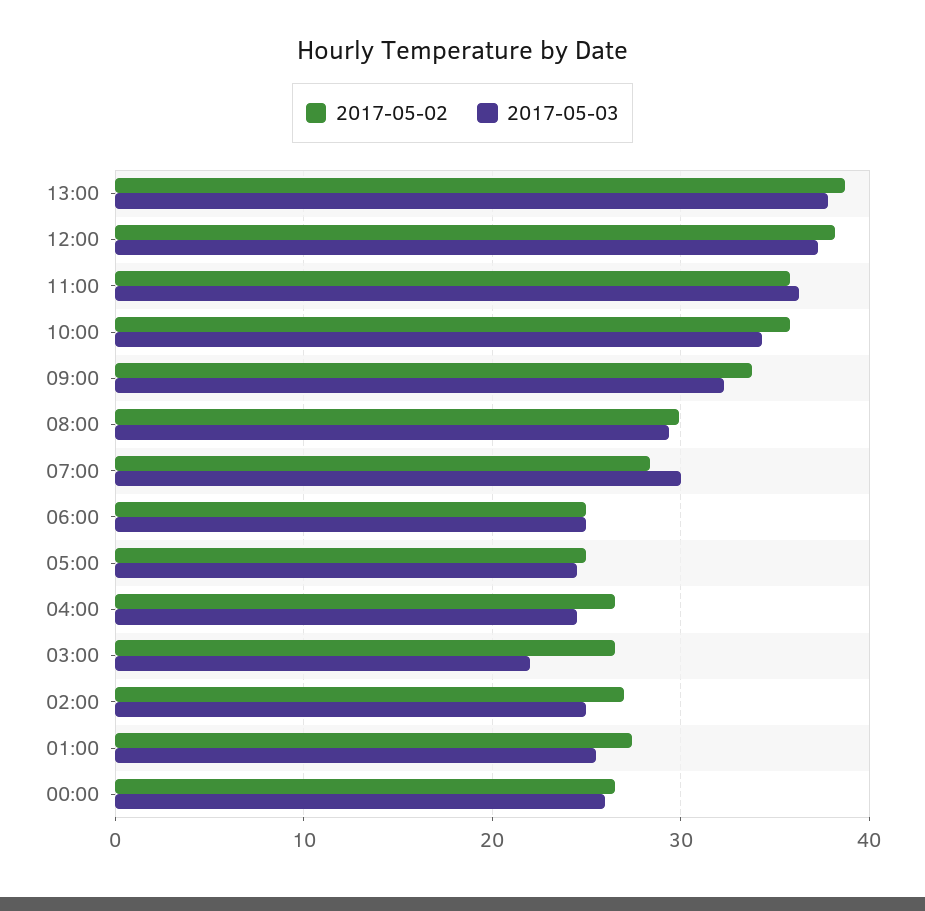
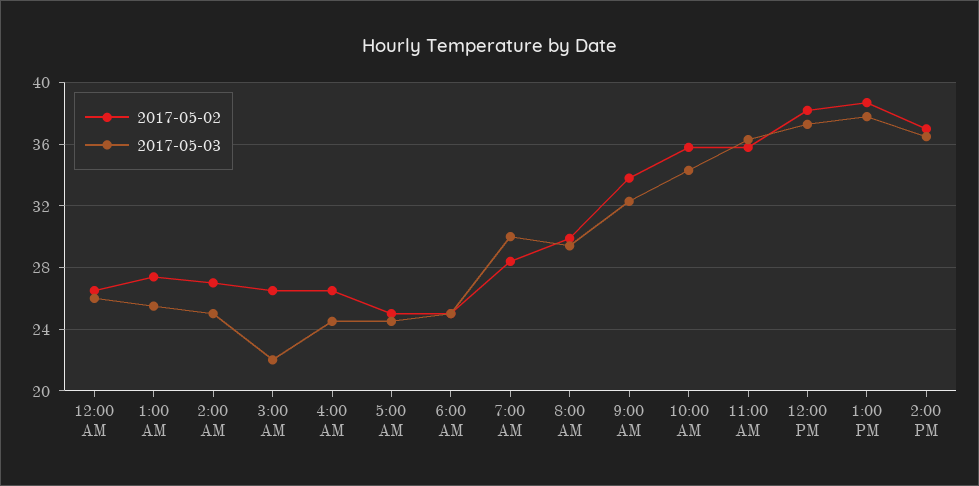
2017-05-02, 2:00 PM: none -> 37
2017-05-03, 2:00 PM: none -> 36.5

